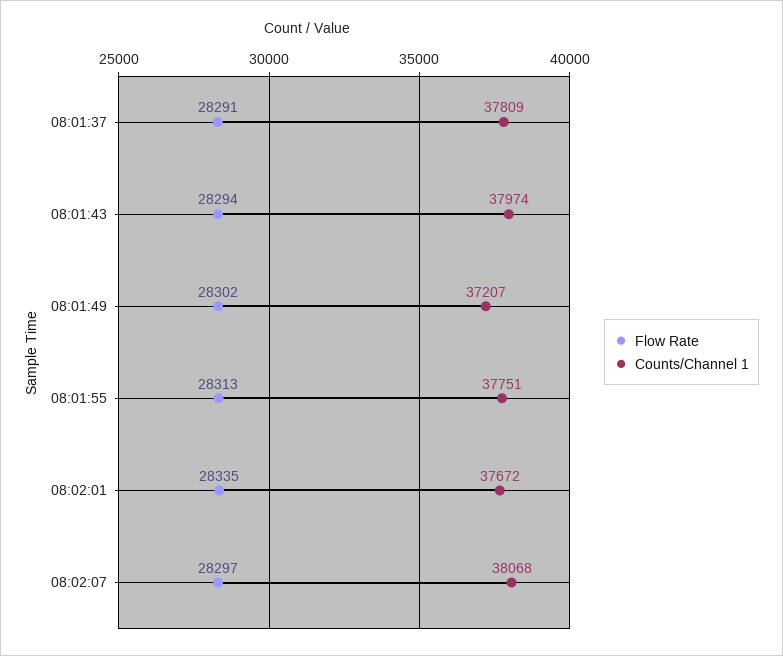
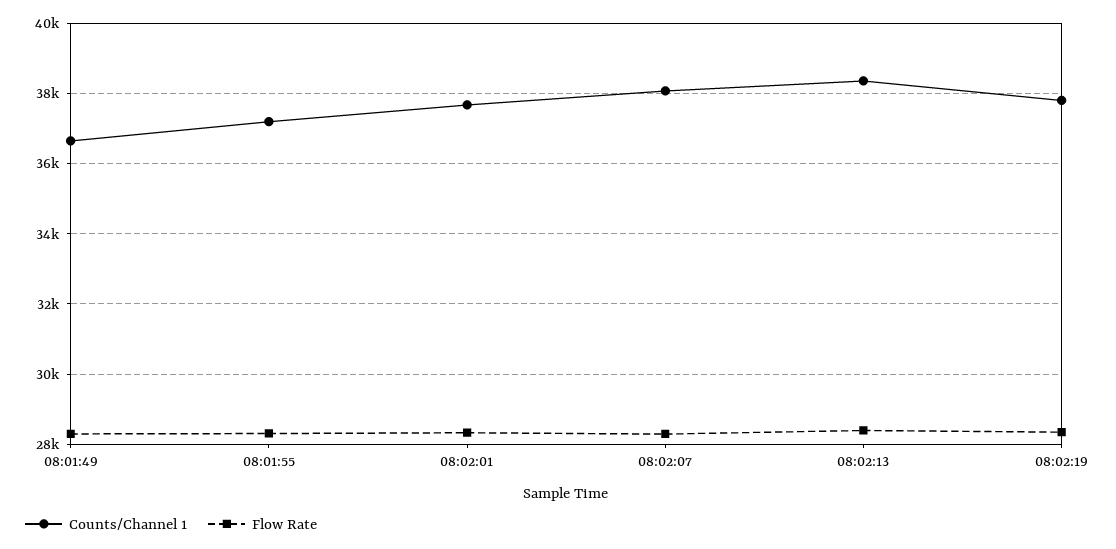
Flow Rate, 08:01:37: 28291 -> none
Counts/Channel 1, 08:01:37: 37809 -> none
Flow Rate, 08:01:43: 28294 -> none
Counts/Channel 1, 08:01:43: 37974 -> none
Counts/Channel 1, 08:01:49: 37207 -> 36600
Counts/Channel 1, 08:01:55: 37751 -> 37200
Counts/Channel 1, 08:02:13: none -> 38400
Flow Rate, 08:02:13: none -> 28400
Counts/Channel 1, 08:02:19: none -> 37800
Flow Rate, 08:02:19: none -> 28400

